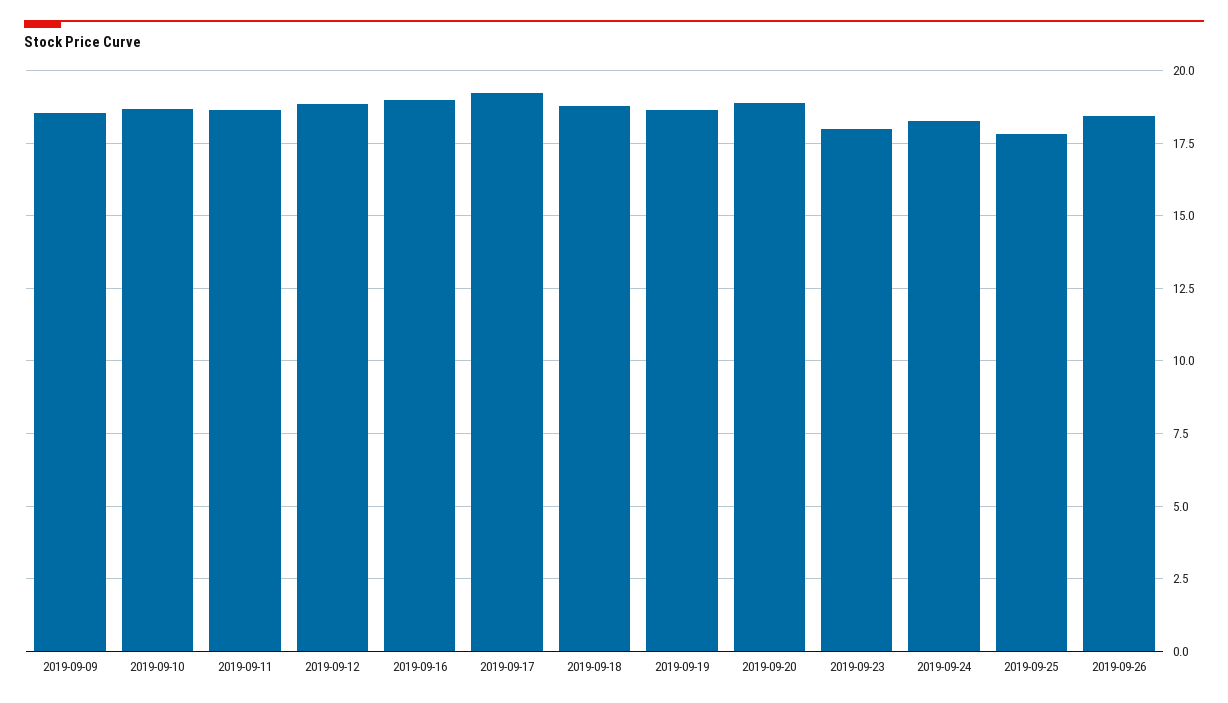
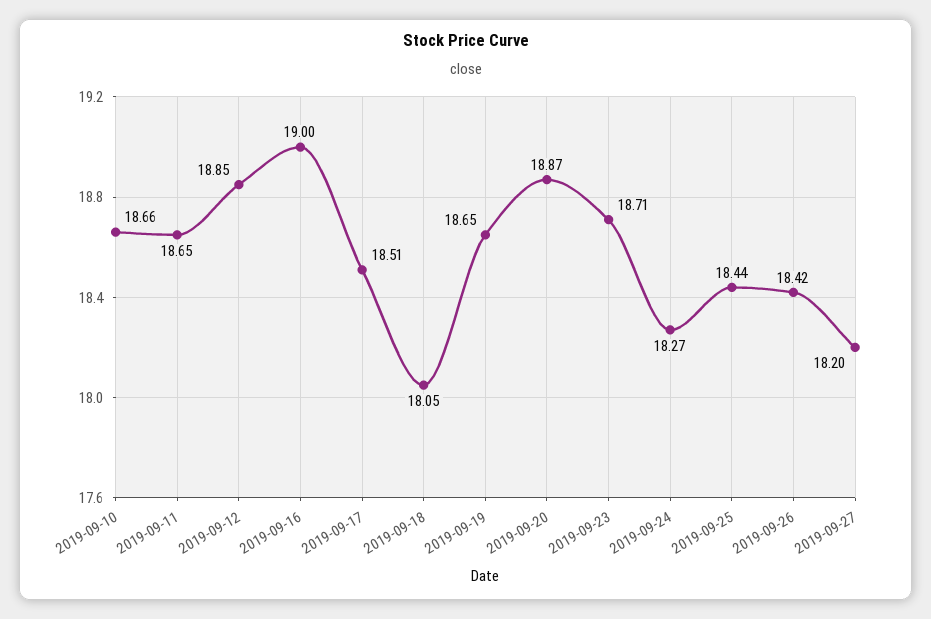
2019-09-09: 18.5 -> none
2019-09-17: 19.25 -> 18.51
2019-09-18: 18.75 -> 18.05
2019-09-23: 18 -> 18.71
2019-09-25: 17.75 -> 18.44
2019-09-27: none -> 18.2

